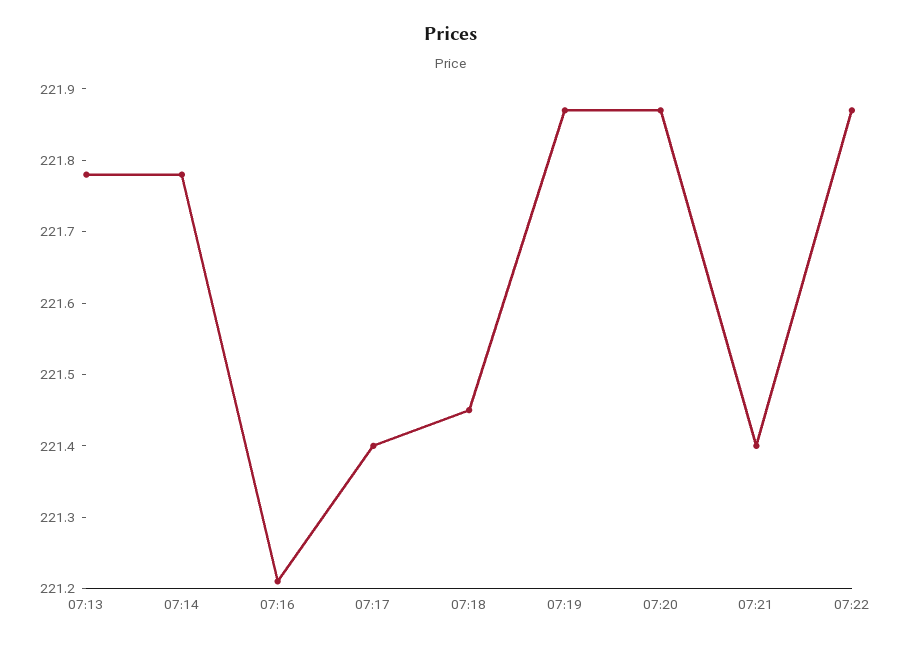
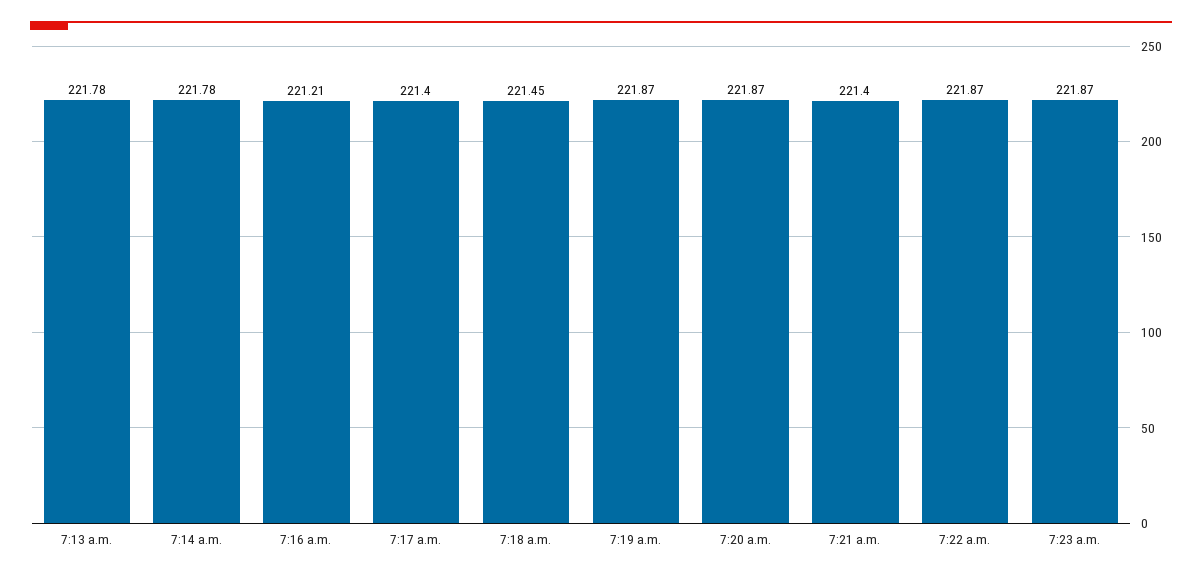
7:23 a.m.: none -> 221.87

